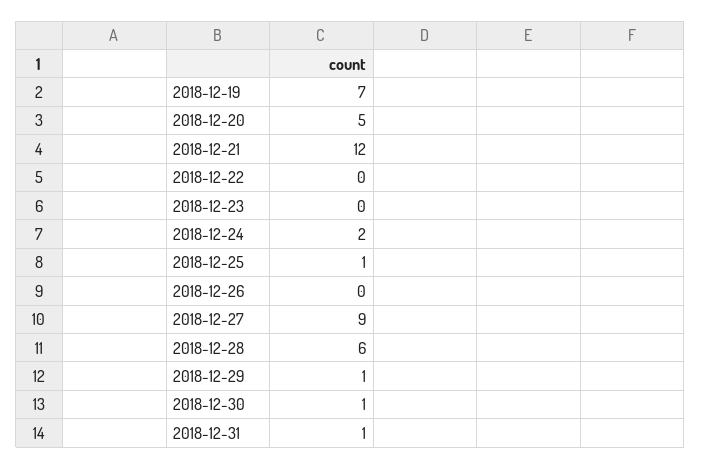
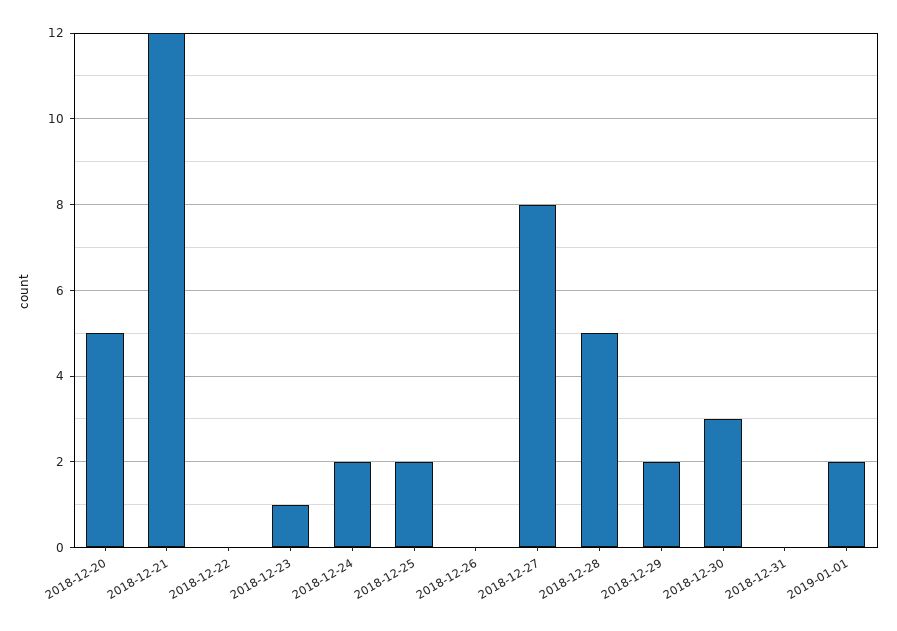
2018-12-19: 7 -> none
2018-12-23: 0 -> 1
2018-12-25: 1 -> 2
2018-12-27: 9 -> 8
2018-12-28: 6 -> 5
2018-12-29: 1 -> 2
2018-12-30: 1 -> 3
2018-12-31: 1 -> 0
2019-01-01: none -> 2

